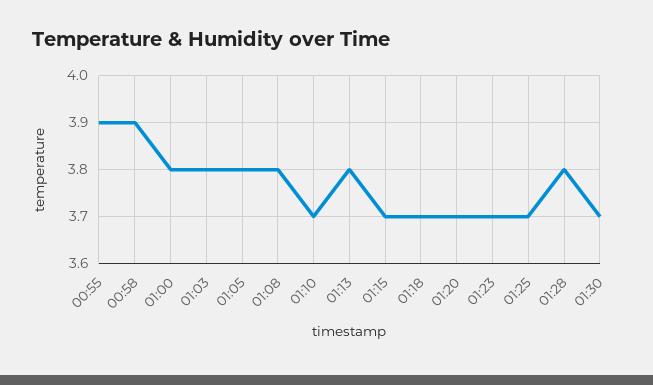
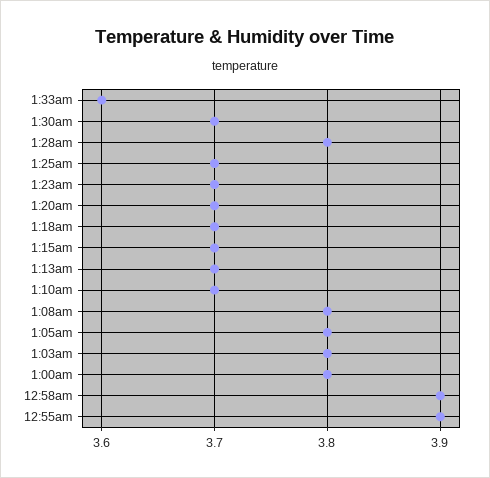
01:13: 3.8 -> 3.7
1:33am: none -> 3.6

